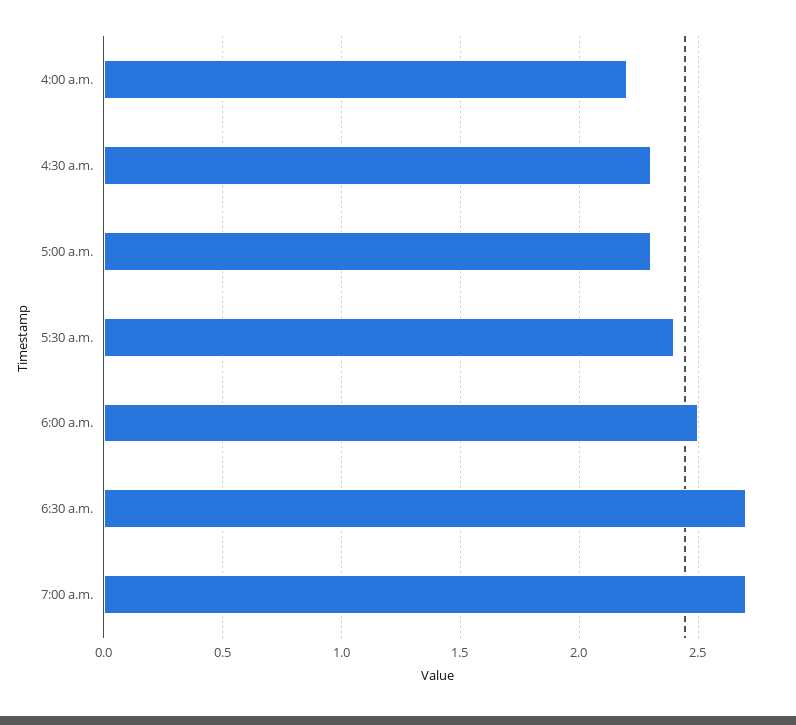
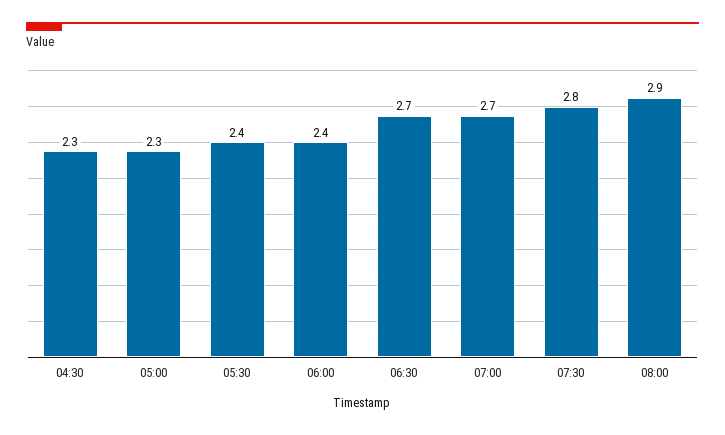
4:00 a.m.: 2.2 -> none
6:00 a.m.: 2.5 -> 2.4
07:30: none -> 2.8
08:00: none -> 2.9

